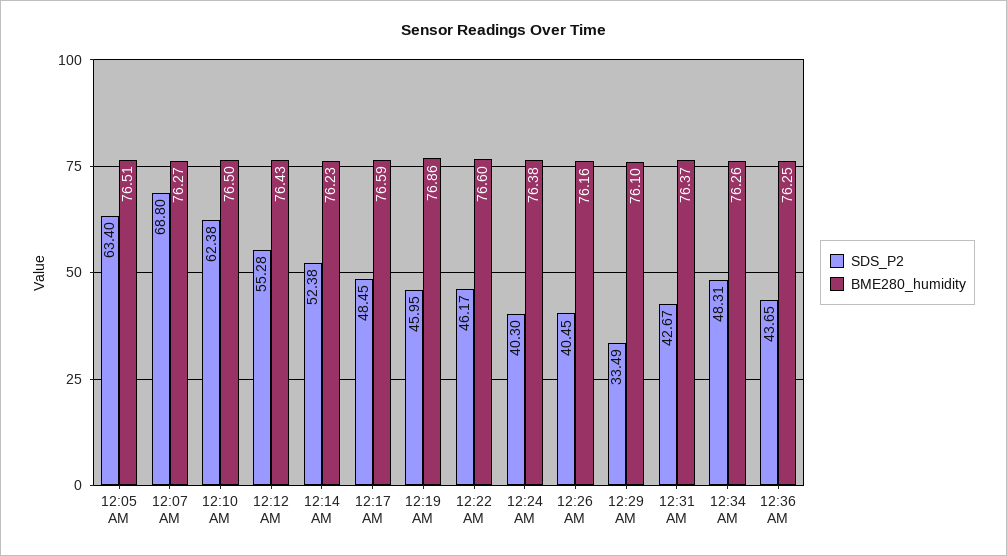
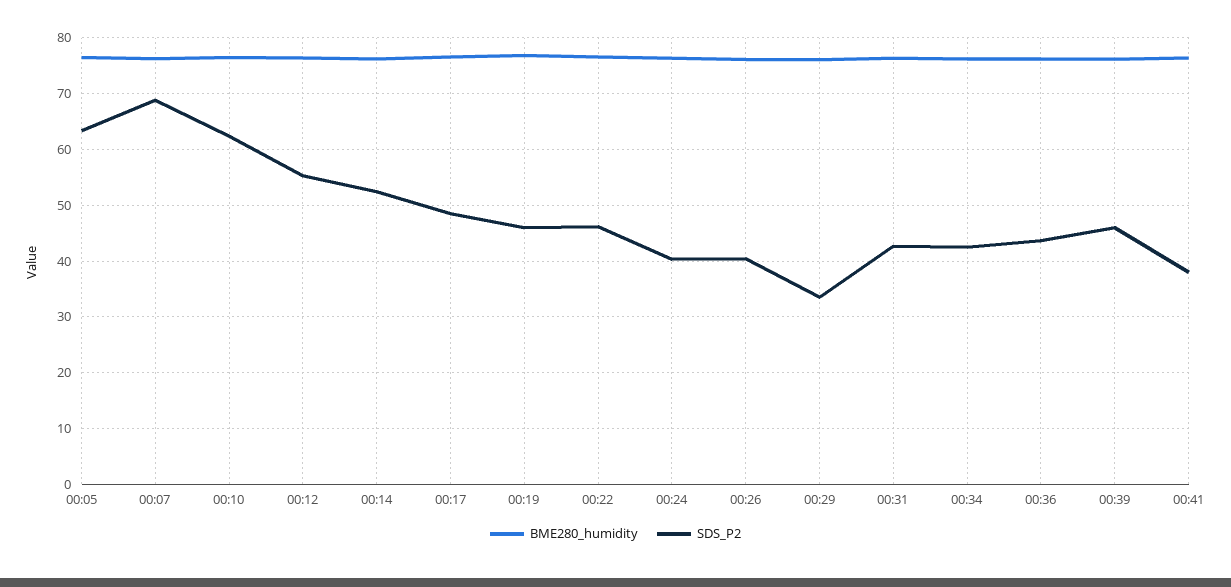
SDS_P2, 12:34 AM: 48.31 -> 42
BME280_humidity, 00:39: none -> 76
SDS_P2, 00:39: none -> 46
BME280_humidity, 00:41: none -> 76
SDS_P2, 00:41: none -> 38

